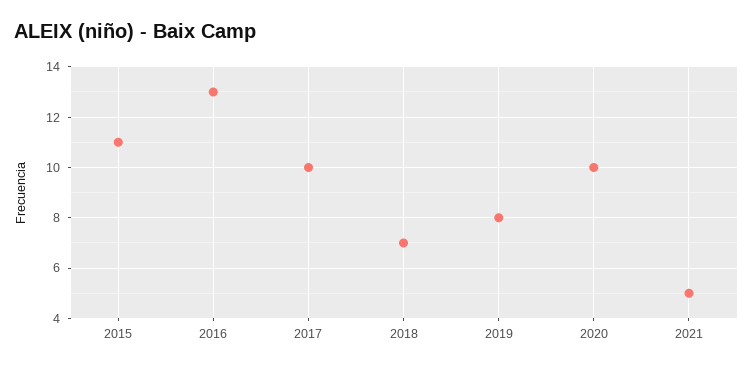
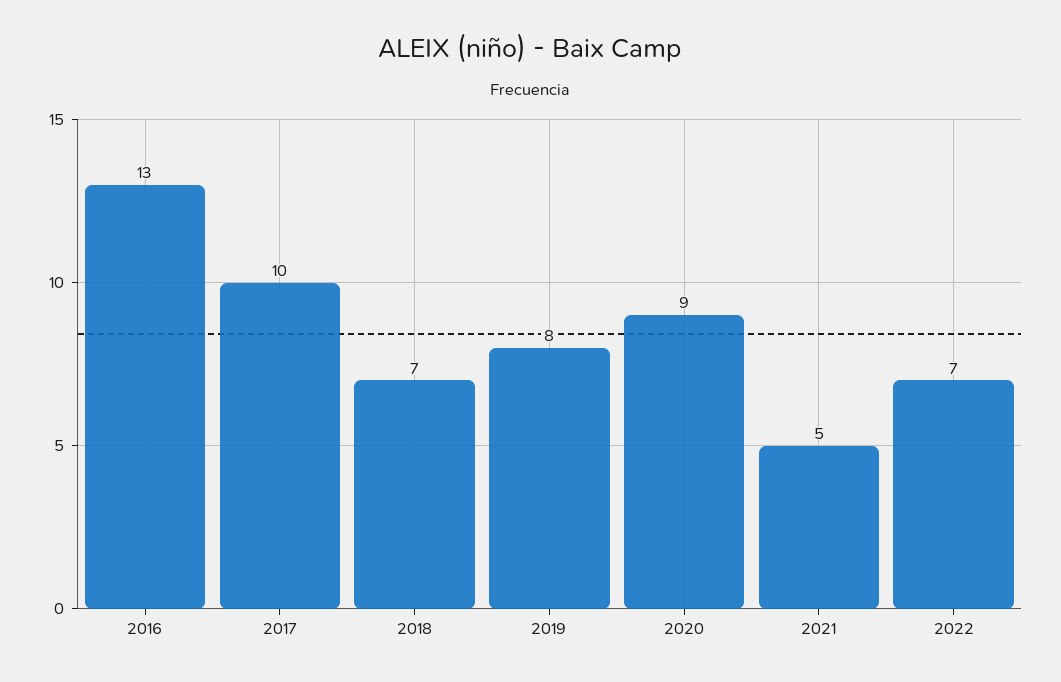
2015: 11 -> none
2020: 10 -> 9
2022: none -> 7

